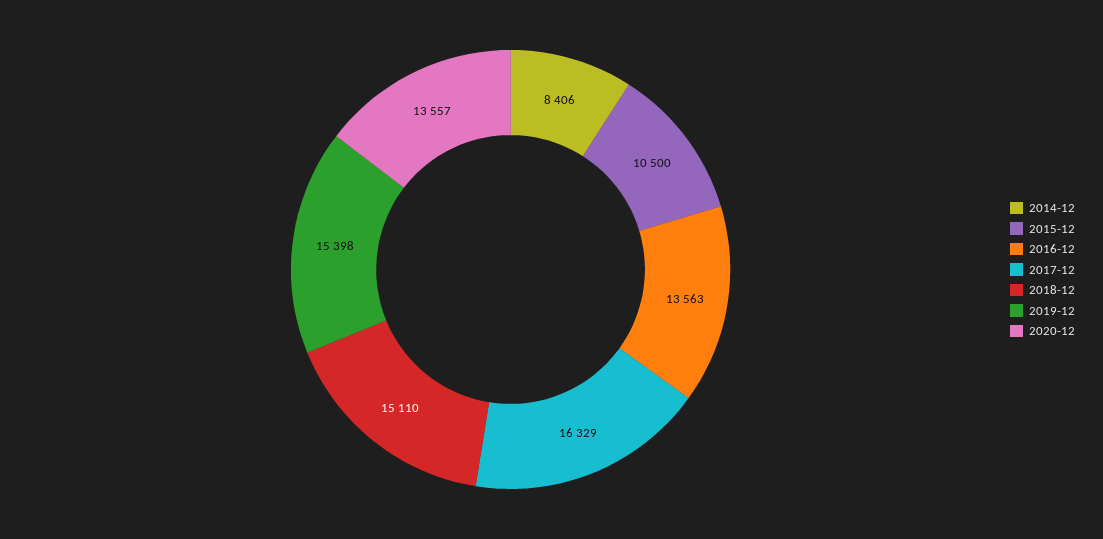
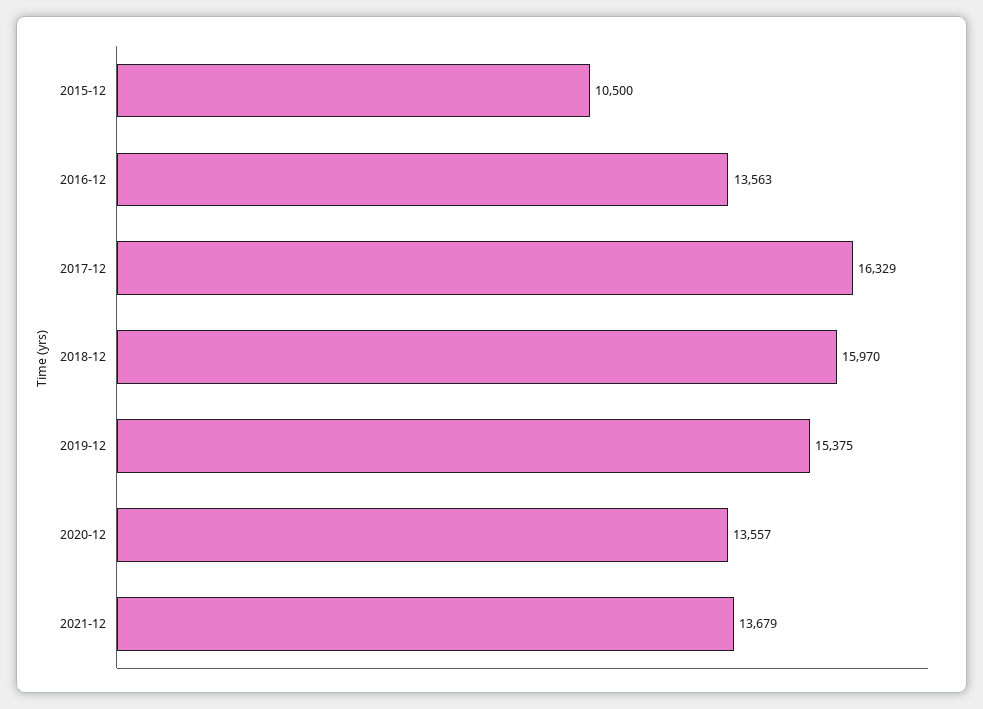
2014-12: 8406 -> none
2018-12: 15110 -> 15970
2019-12: 15398 -> 15375
2021-12: none -> 13679

